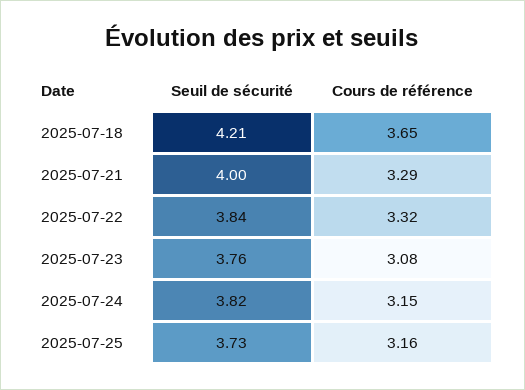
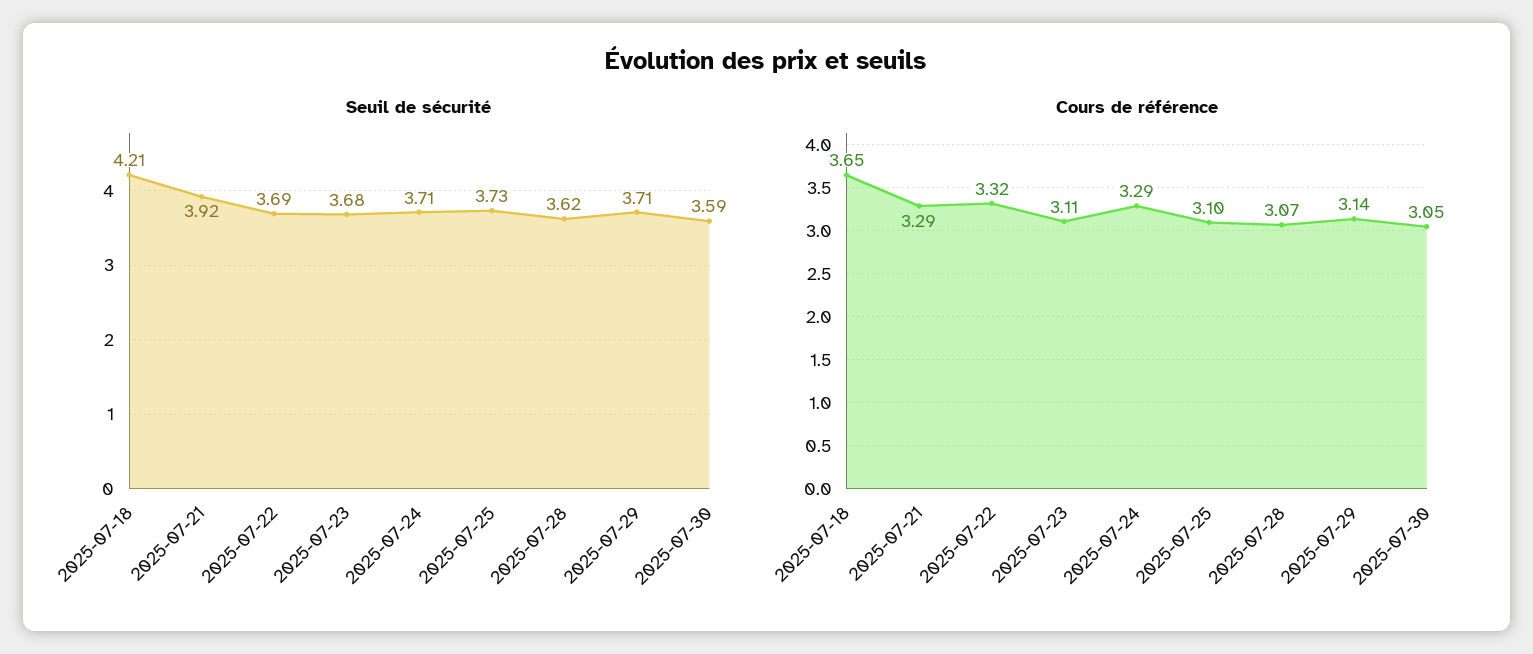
Seuil de sécurité, 2025-07-21: 4 -> 3.92
Seuil de sécurité, 2025-07-22: 3.84 -> 3.69
Seuil de sécurité, 2025-07-23: 3.76 -> 3.68
Cours de référence, 2025-07-23: 3.08 -> 3.11
Seuil de sécurité, 2025-07-24: 3.82 -> 3.71
Cours de référence, 2025-07-24: 3.15 -> 3.29
Cours de référence, 2025-07-25: 3.16 -> 3.1
Seuil de sécurité, 2025-07-28: none -> 3.62
Seuil de sécurité, 2025-07-29: none -> 3.71
Seuil de sécurité, 2025-07-30: none -> 3.59
Cours de référence, 2025-07-28: none -> 3.07
Cours de référence, 2025-07-29: none -> 3.14
Cours de référence, 2025-07-30: none -> 3.05

